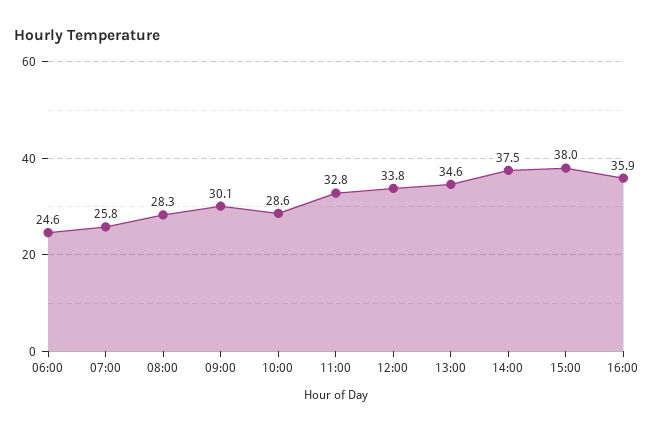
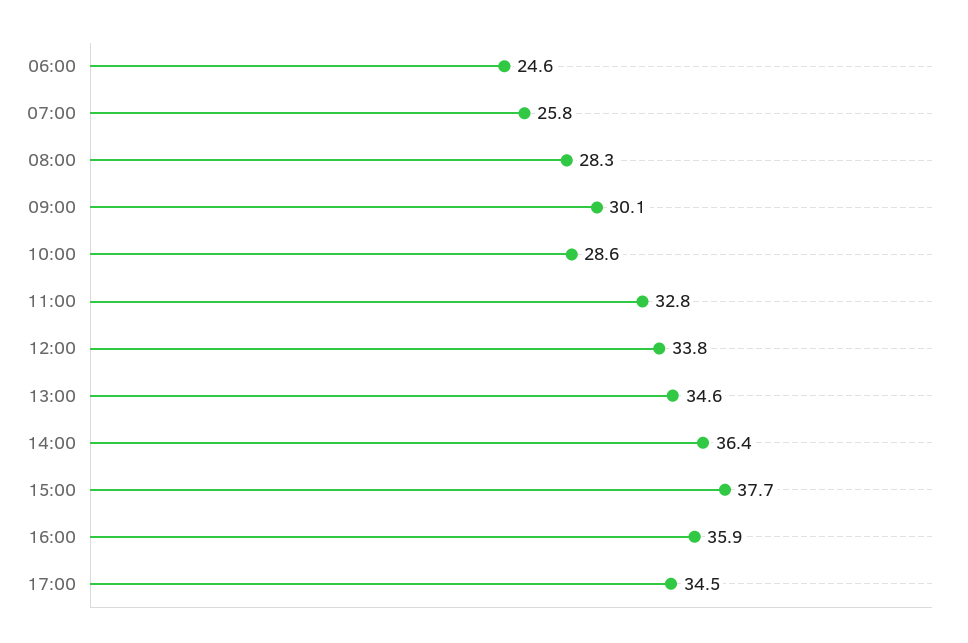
14:00: 37.5 -> 36.4
15:00: 38 -> 37.7
17:00: none -> 34.5

